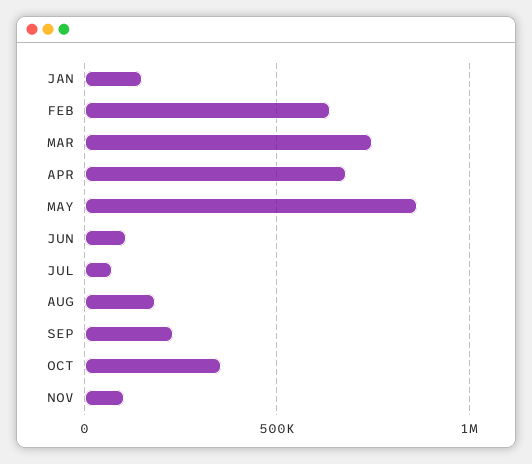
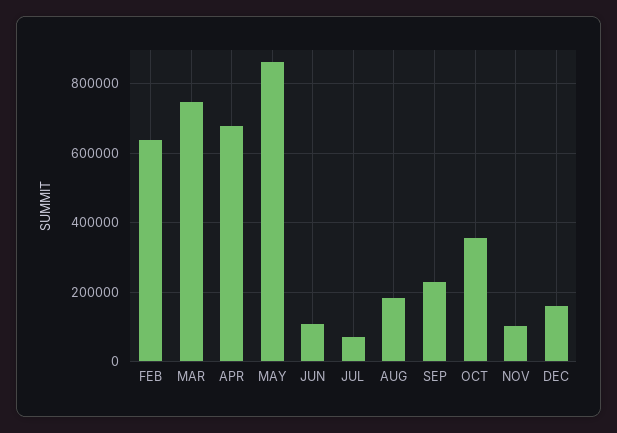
JAN: 150000 -> none
DEC: none -> 160000

